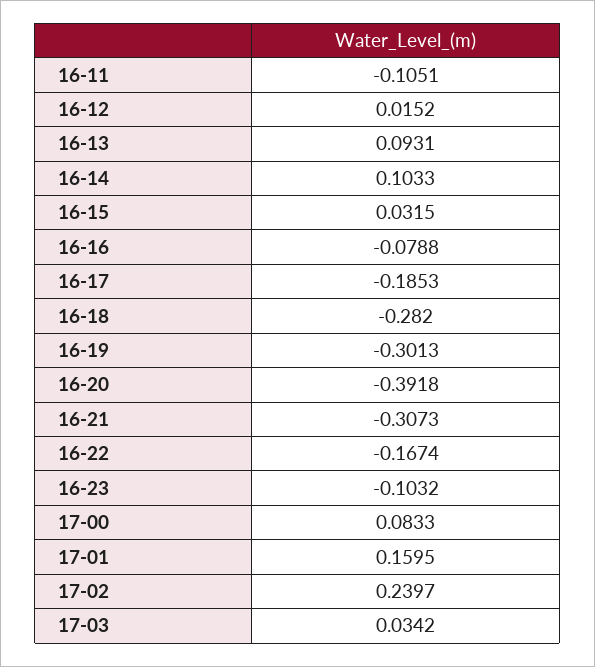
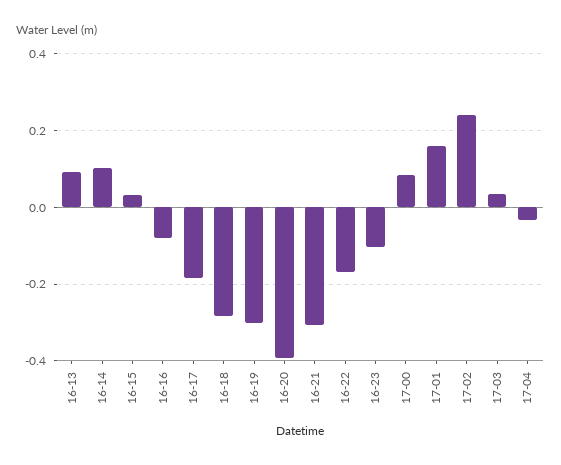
16-11: -0.1051 -> none
16-12: 0.0152 -> none
17-04: none -> -0.04

